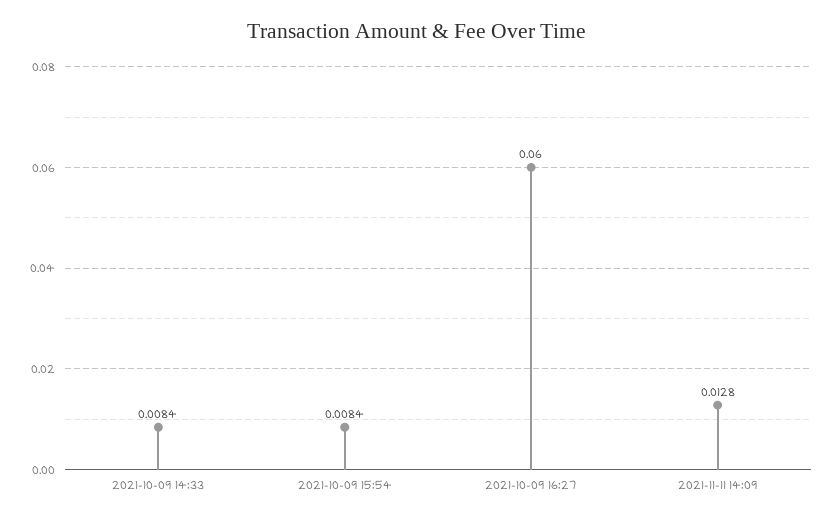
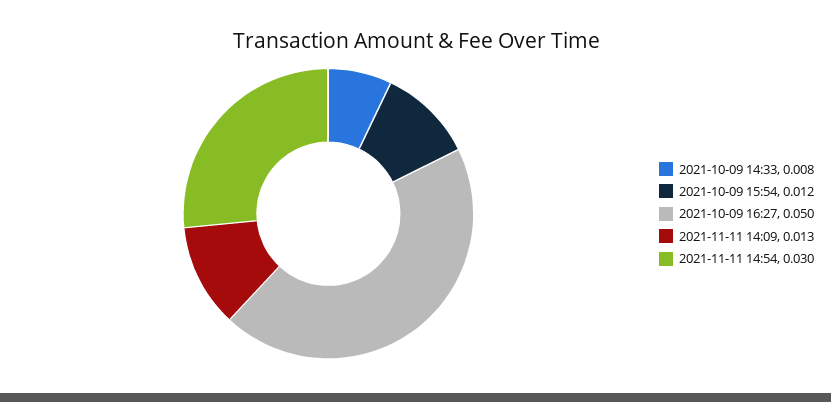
2021-10-09 15:54: 0.0084 -> 0.012
2021-10-09 16:27: 0.06 -> 0.05
2021-11-11 14:54: none -> 0.03

